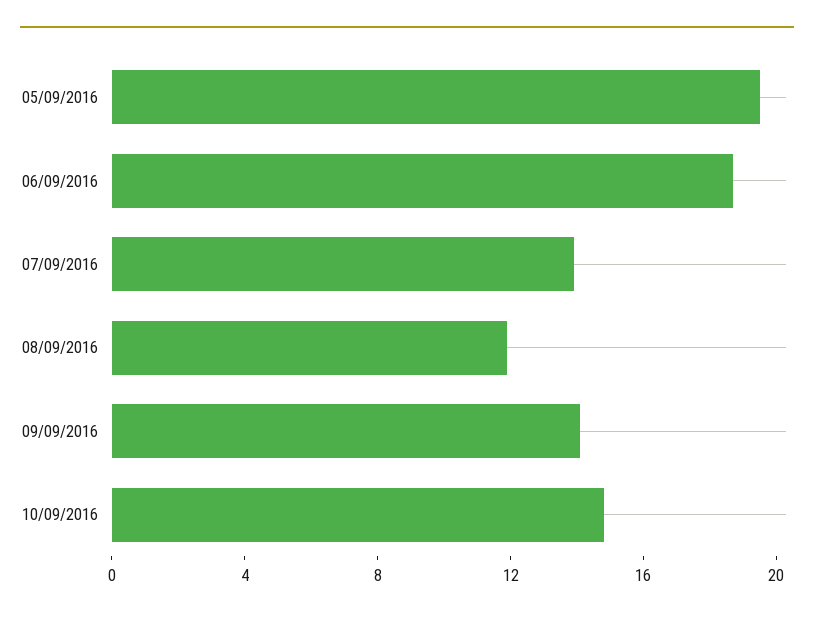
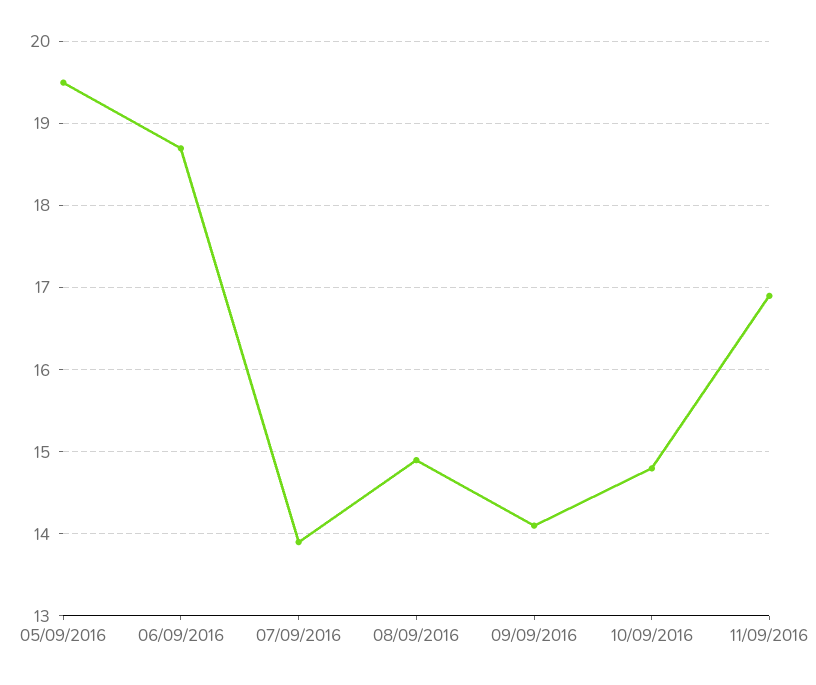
08/09/2016: 12 -> 14.9
11/09/2016: none -> 16.9

